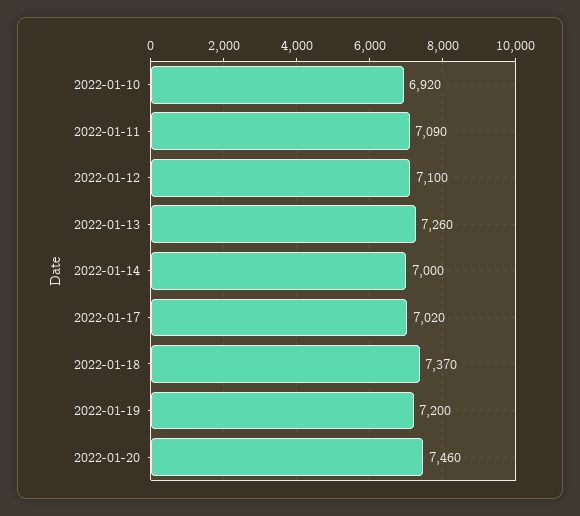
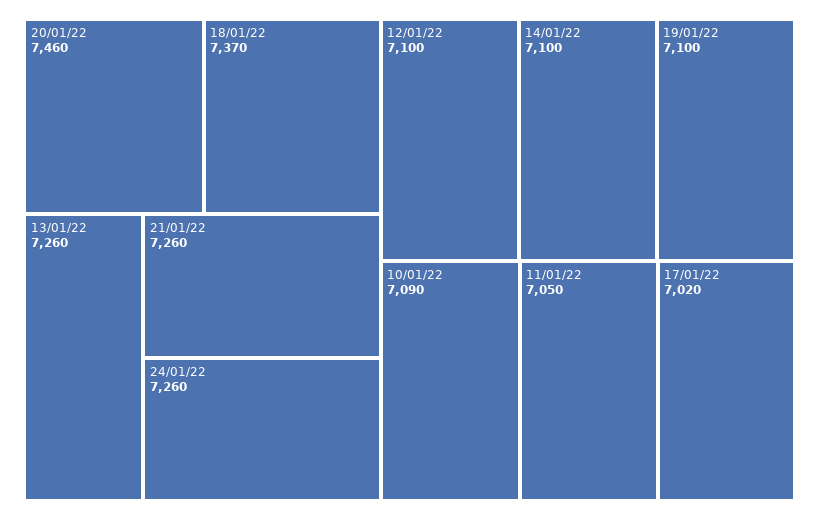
2022-01-10: 6920 -> 7090
2022-01-11: 7090 -> 7050
2022-01-14: 7000 -> 7100
2022-01-19: 7200 -> 7100
21/01/22: none -> 7260
24/01/22: none -> 7260

